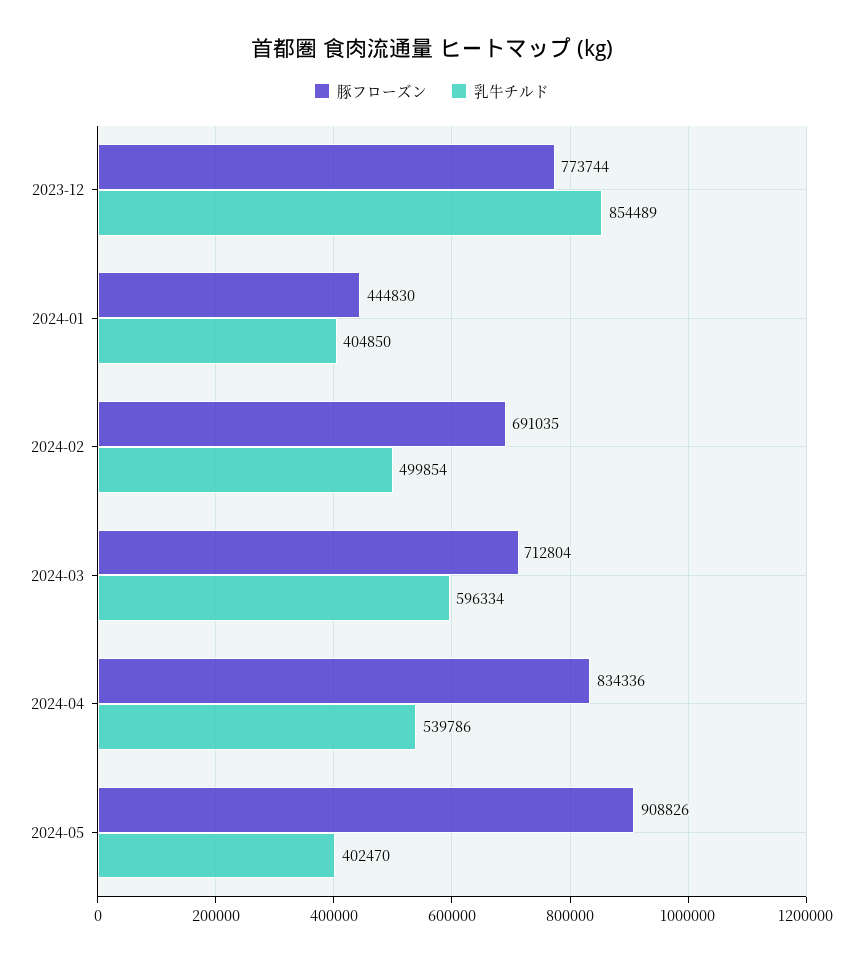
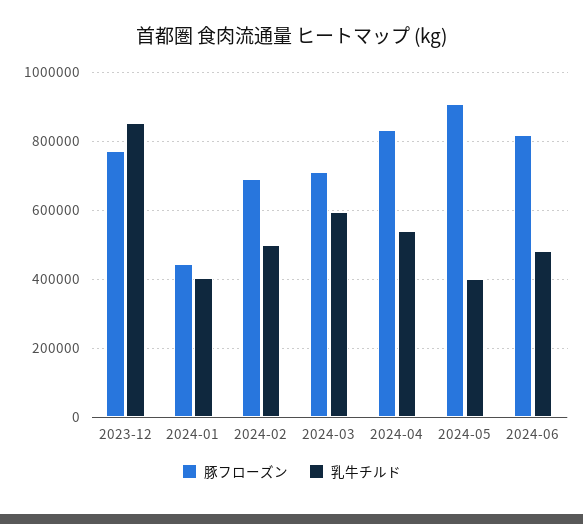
豚フローズン, 2024-06: none -> 820000
乳牛チルド, 2024-06: none -> 480000

